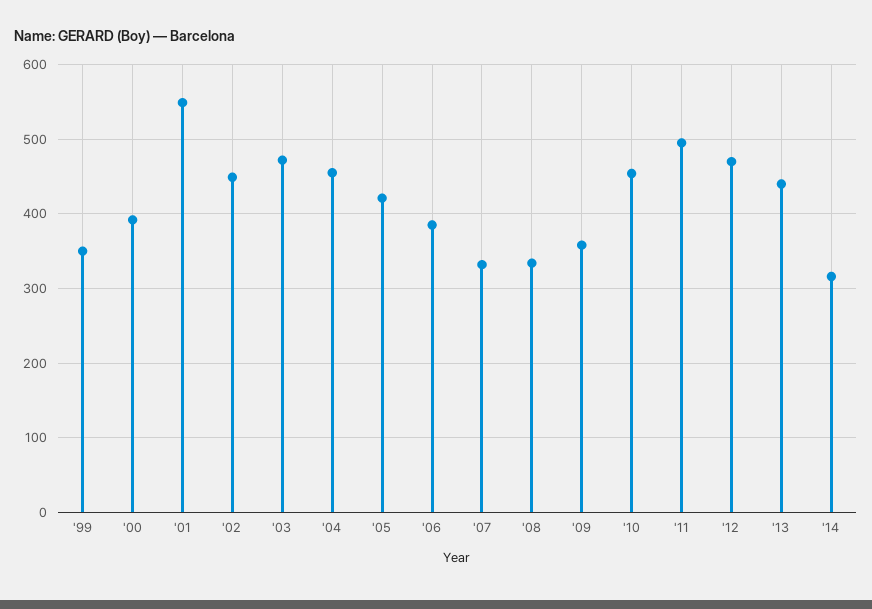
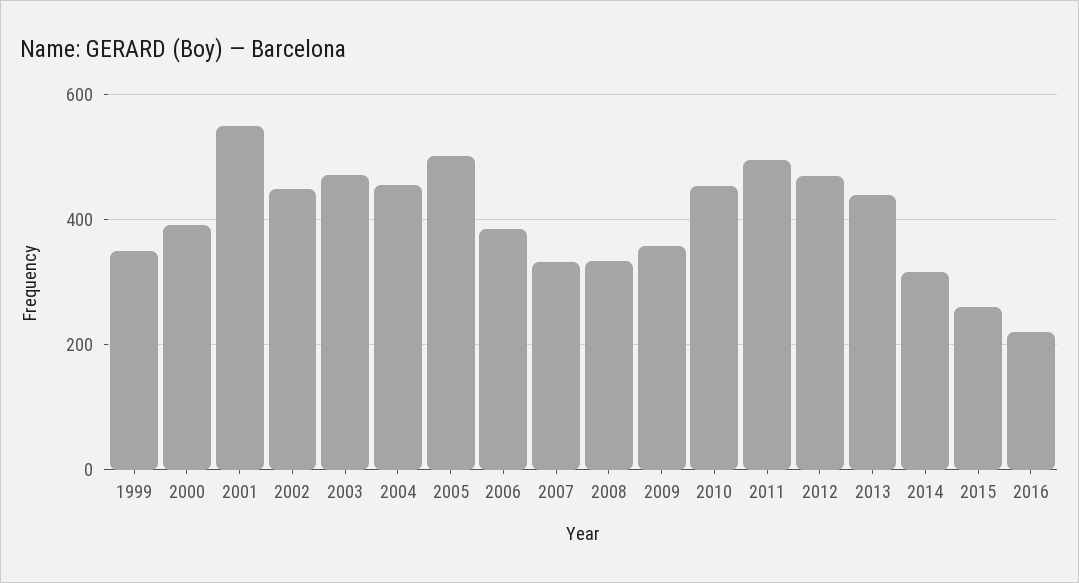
'05: 420 -> 500
2015: none -> 260
2016: none -> 220

